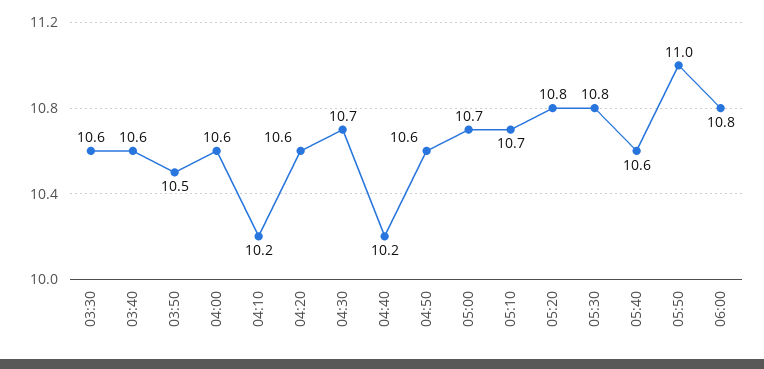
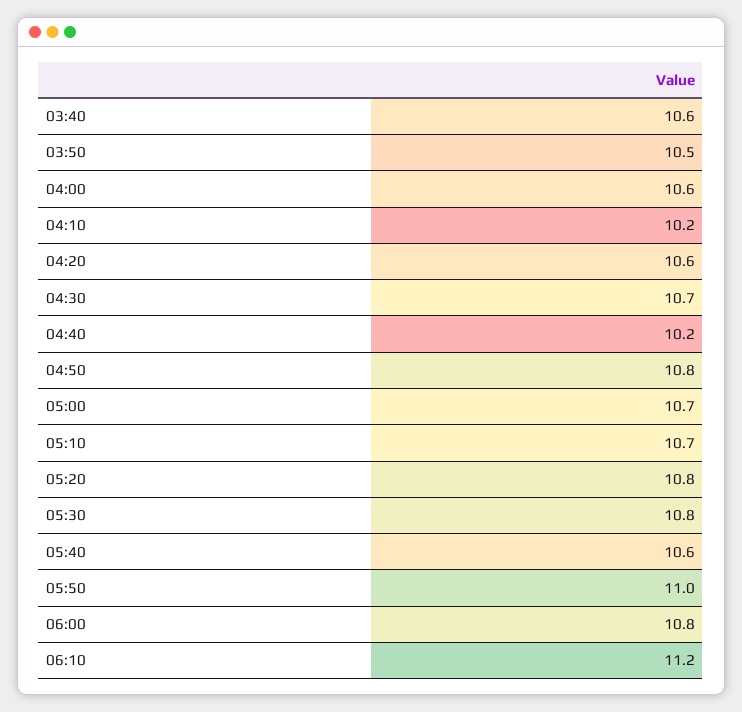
03:30: 10.6 -> none
04:50: 10.6 -> 10.8
06:10: none -> 11.2

